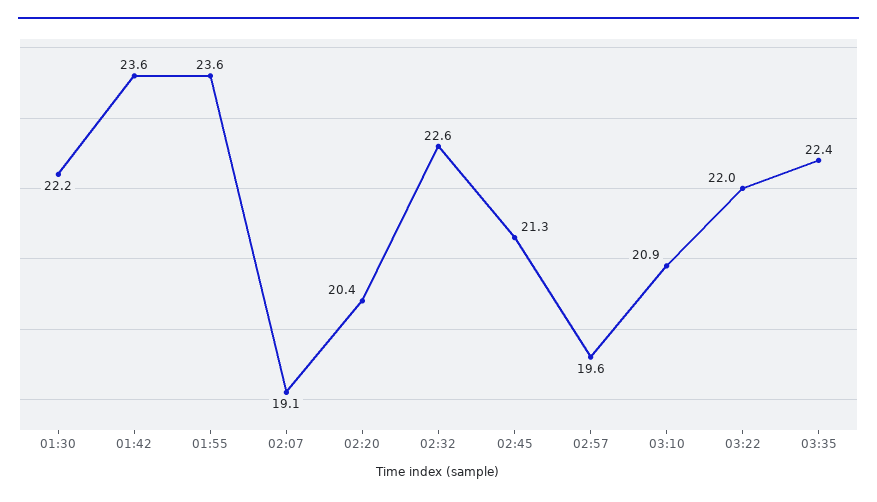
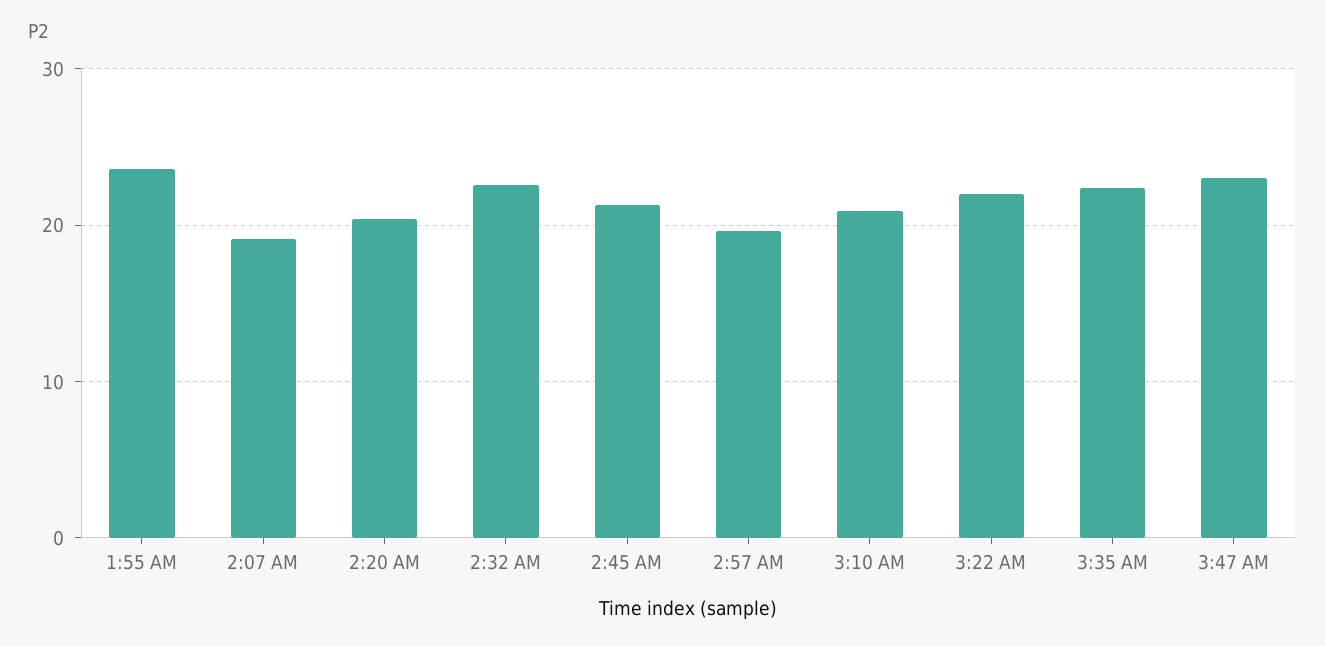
01:30: 22.2 -> none
01:42: 23.6 -> none
3:47 AM: none -> 23

